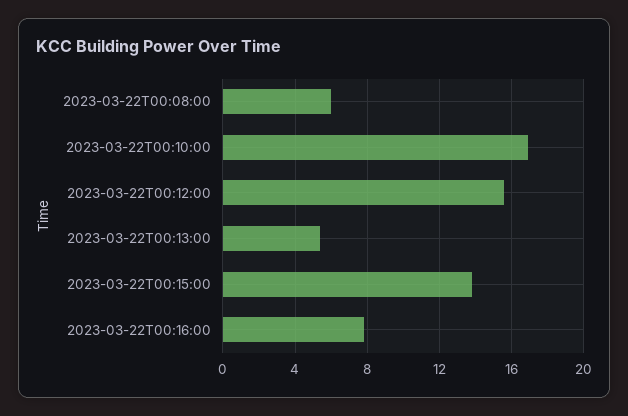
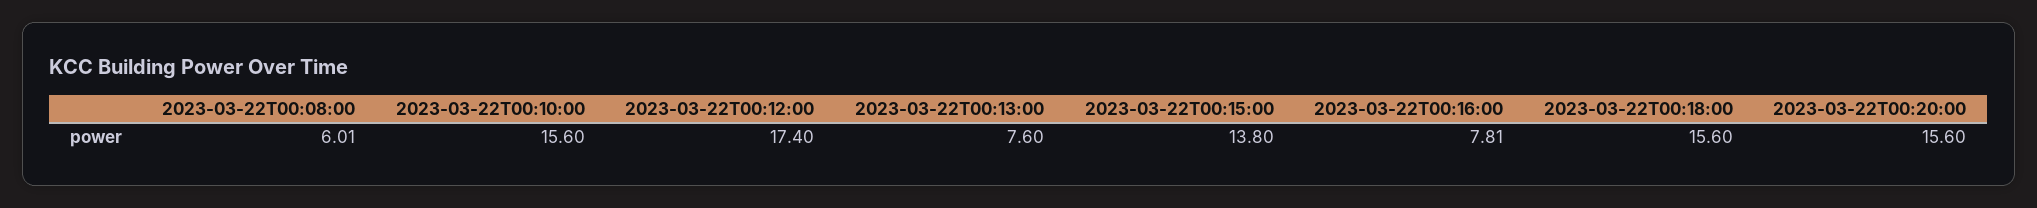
2023-03-22T00:10:00: 17 -> 15.6
2023-03-22T00:12:00: 15.5 -> 17.4
2023-03-22T00:13:00: 5.5 -> 7.6
2023-03-22T00:18:00: none -> 15.6
2023-03-22T00:20:00: none -> 15.6

